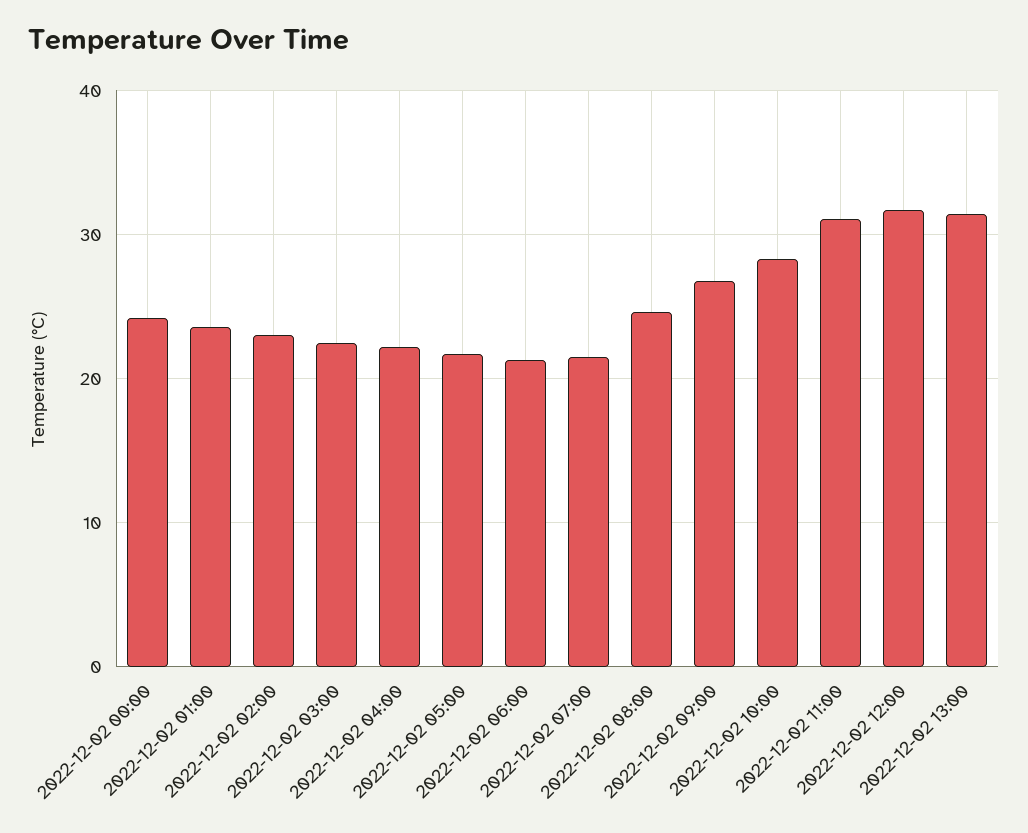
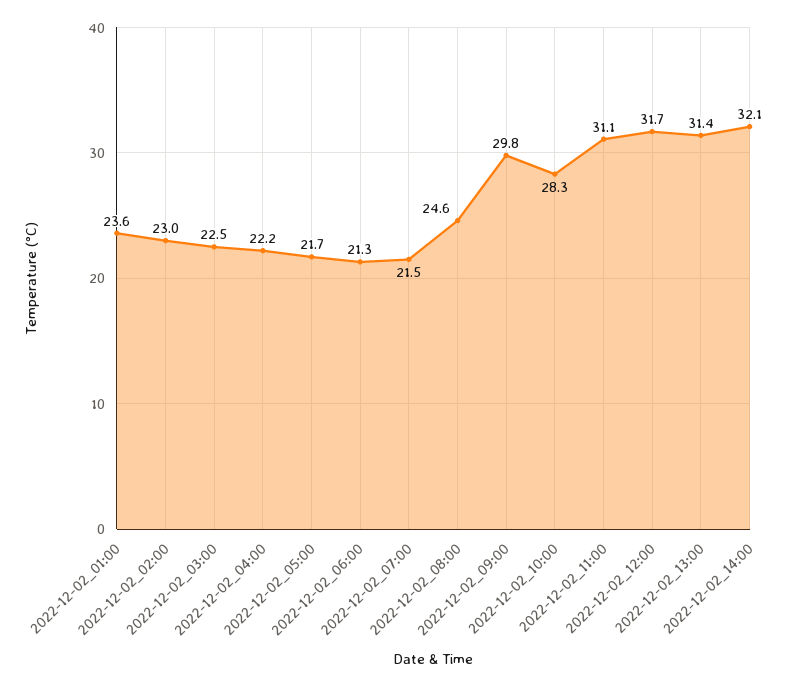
2022-12-02 00:00: 24 -> none
2022-12-02 09:00: 27 -> 29.8
2022-12-02_14:00: none -> 32.1

